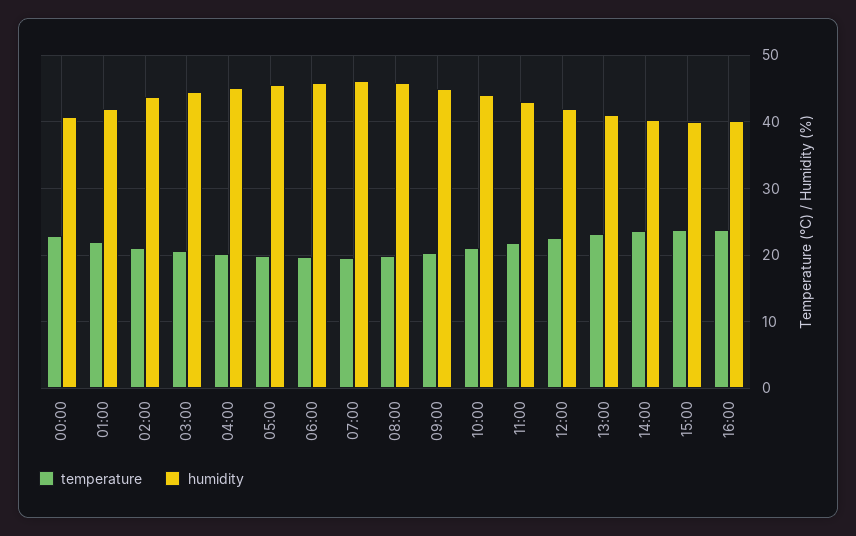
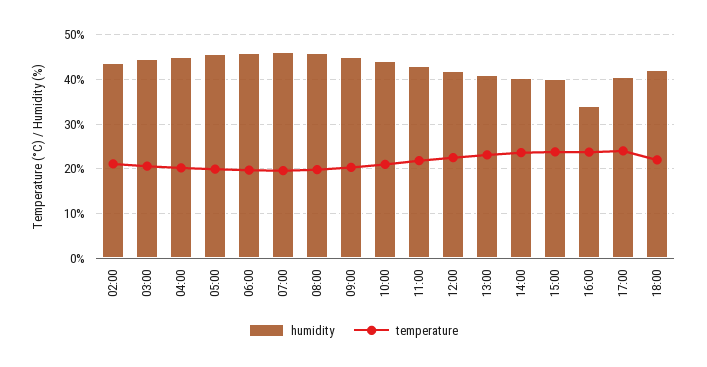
temperature, 00:00: 23 -> none
humidity, 00:00: 41 -> none
temperature, 01:00: 22 -> none
humidity, 01:00: 42 -> none
humidity, 16:00: 40 -> 34
humidity, 17:00: none -> 40
temperature, 17:00: none -> 24
humidity, 18:00: none -> 42
temperature, 18:00: none -> 22

